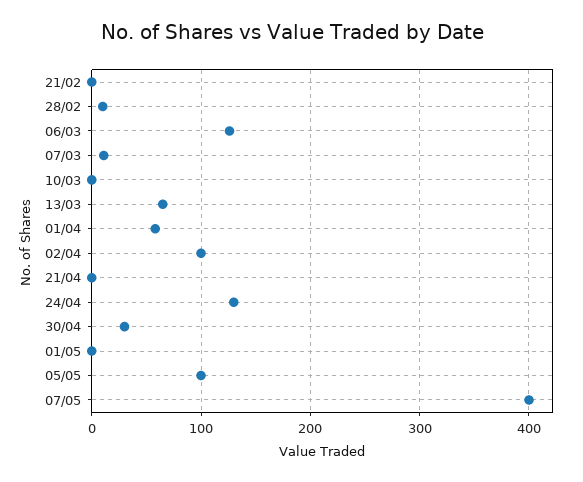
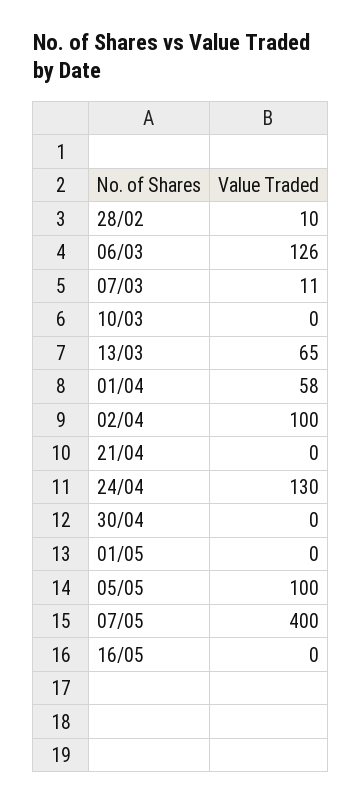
21/02: 0 -> none
30/04: 30 -> 0
16/05: none -> 0

